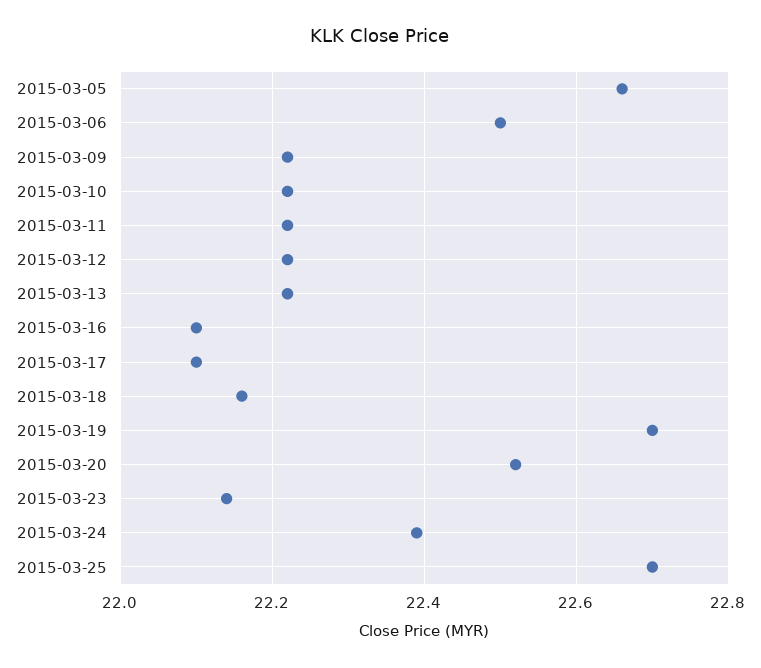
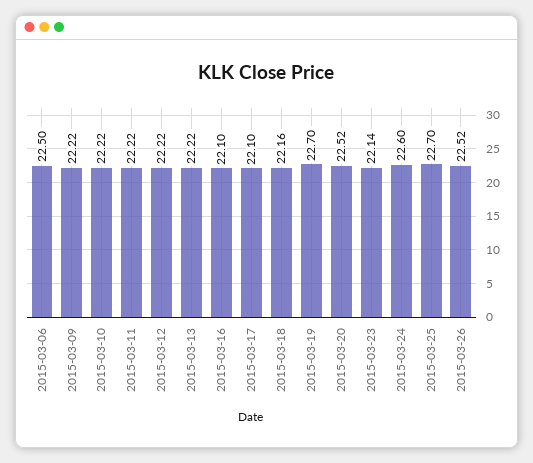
2015-03-05: 22.65 -> none
2015-03-24: 22.4 -> 22.6
2015-03-26: none -> 22.52

